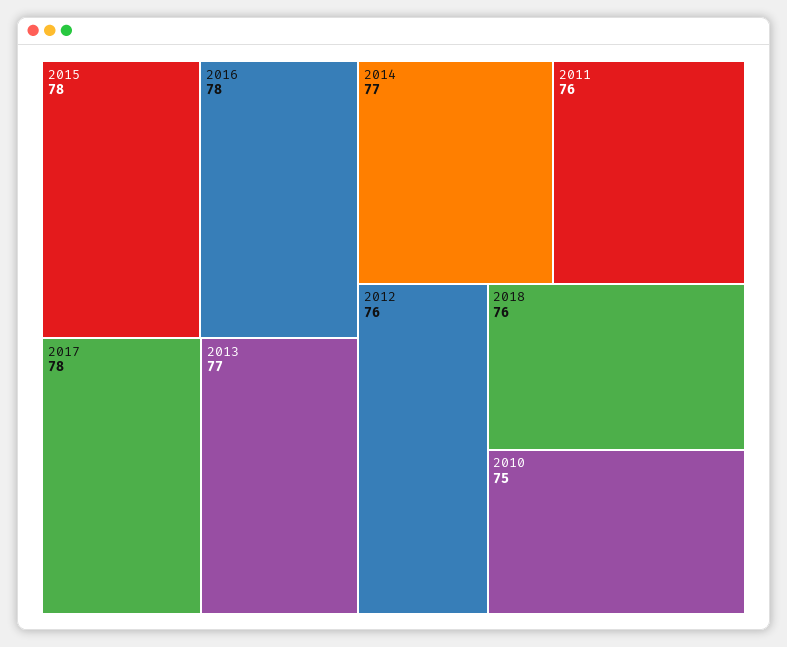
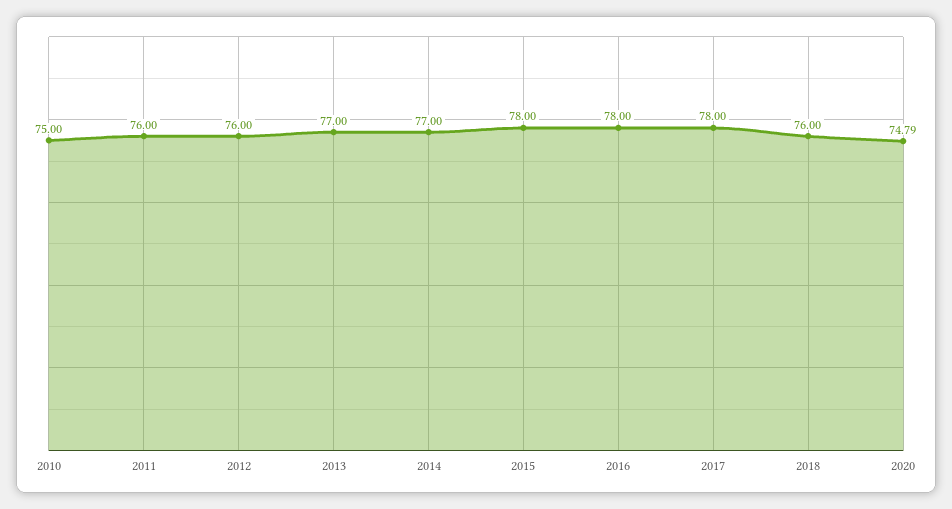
2020: none -> 74.79

